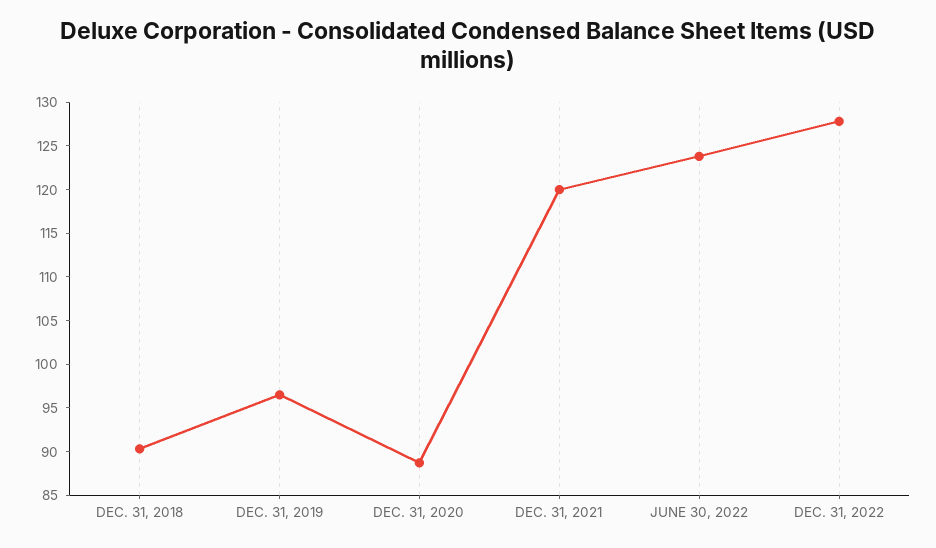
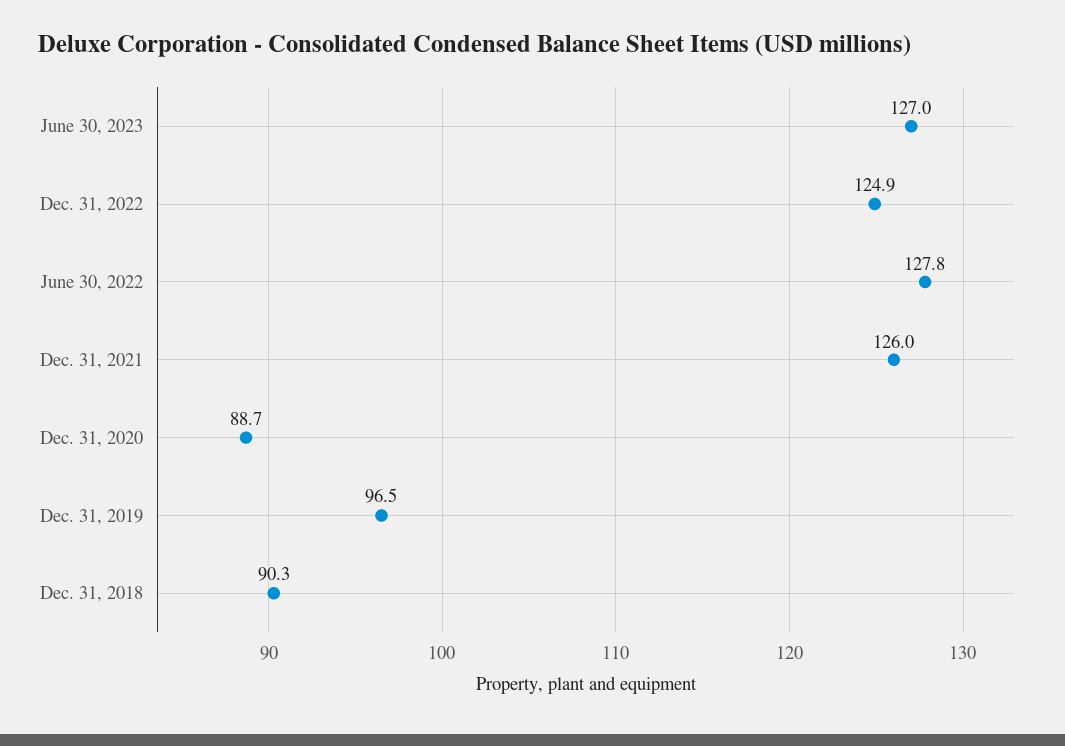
DEC. 31, 2021: 120 -> 126
JUNE 30, 2022: 124 -> 127.8
DEC. 31, 2022: 128 -> 124.9
June 30, 2023: none -> 127

